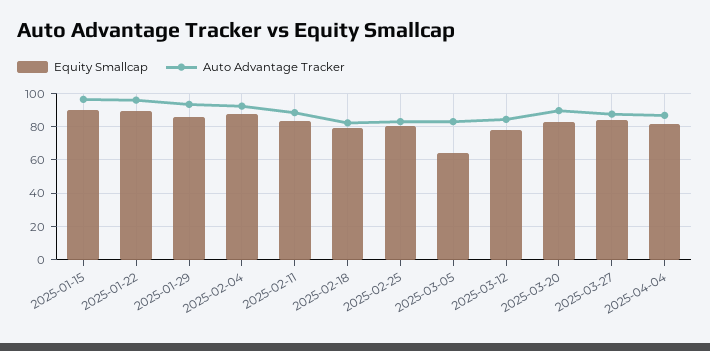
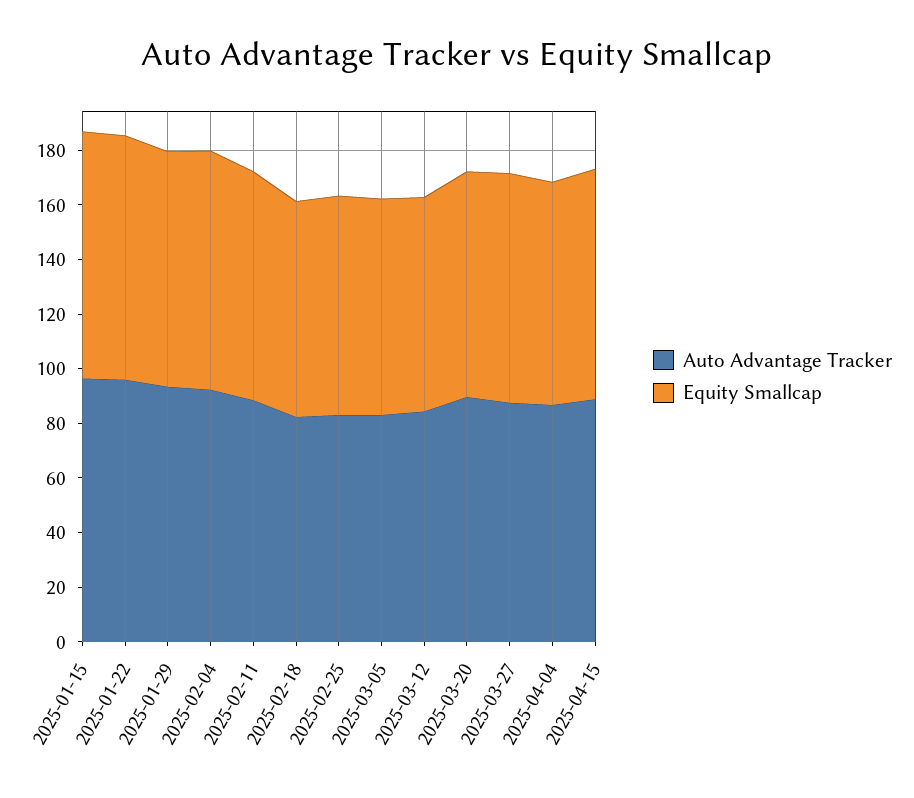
Equity Smallcap, 2025-03-05: 65 -> 80
Auto Advantage Tracker, 2025-04-15: none -> 90
Equity Smallcap, 2025-04-15: none -> 85

